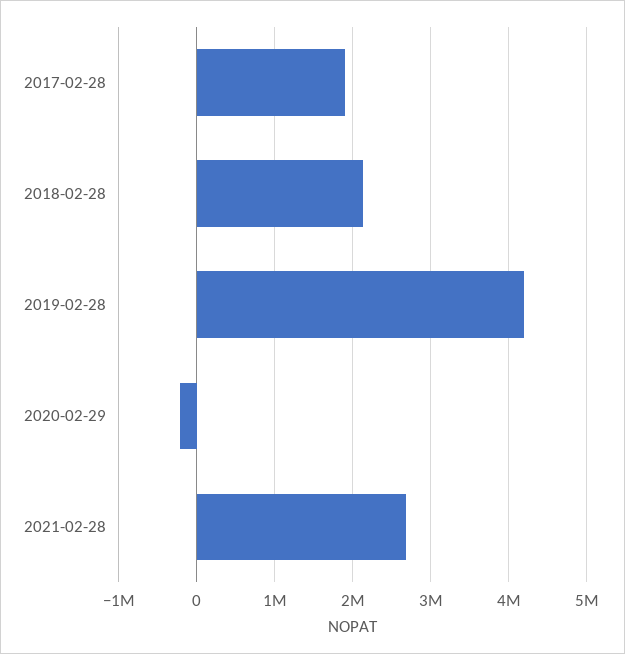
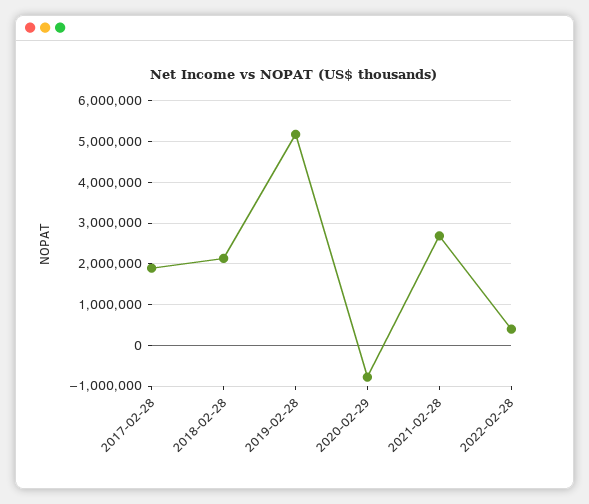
2019-02-28: 4200000 -> 5200000
2020-02-29: -200000 -> -800000
2022-02-28: none -> 400000

